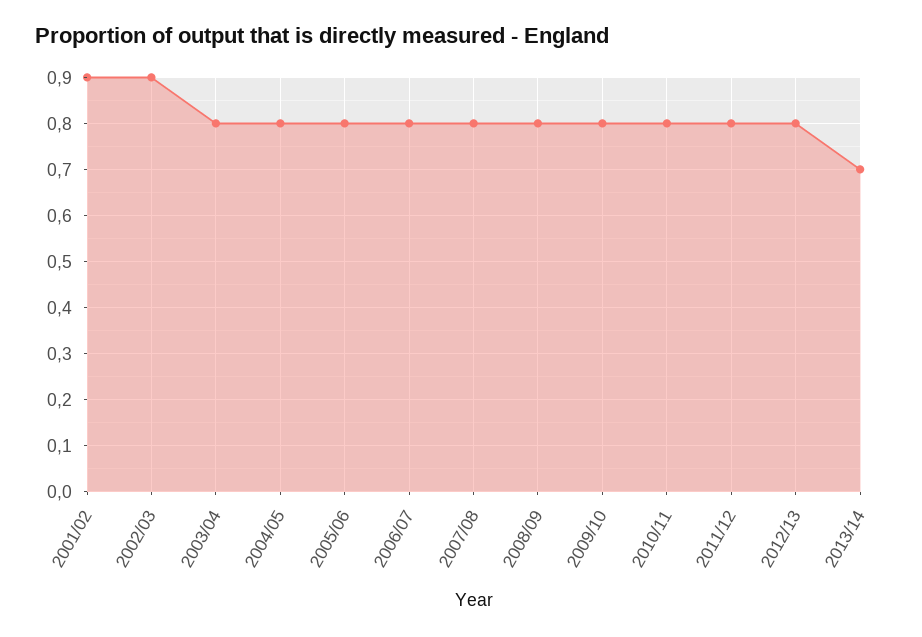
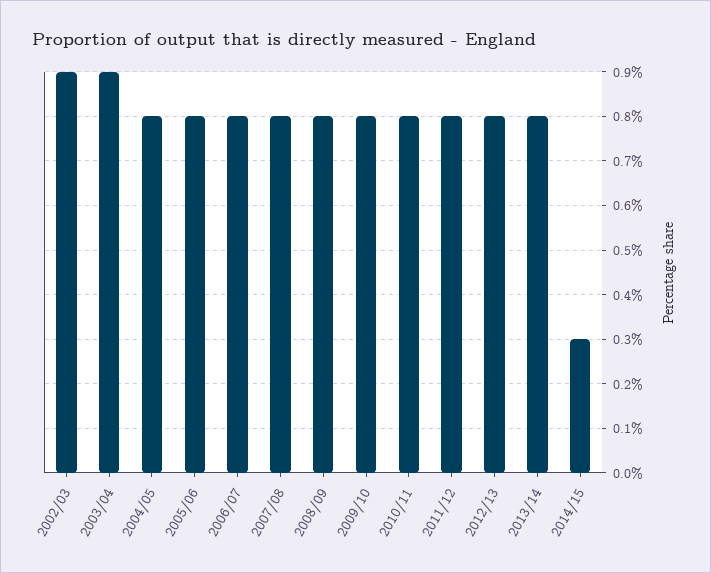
2001/02: 0.9 -> none
2003/04: 0.8 -> 0.9
2013/14: 0.7 -> 0.8
2014/15: none -> 0.3

